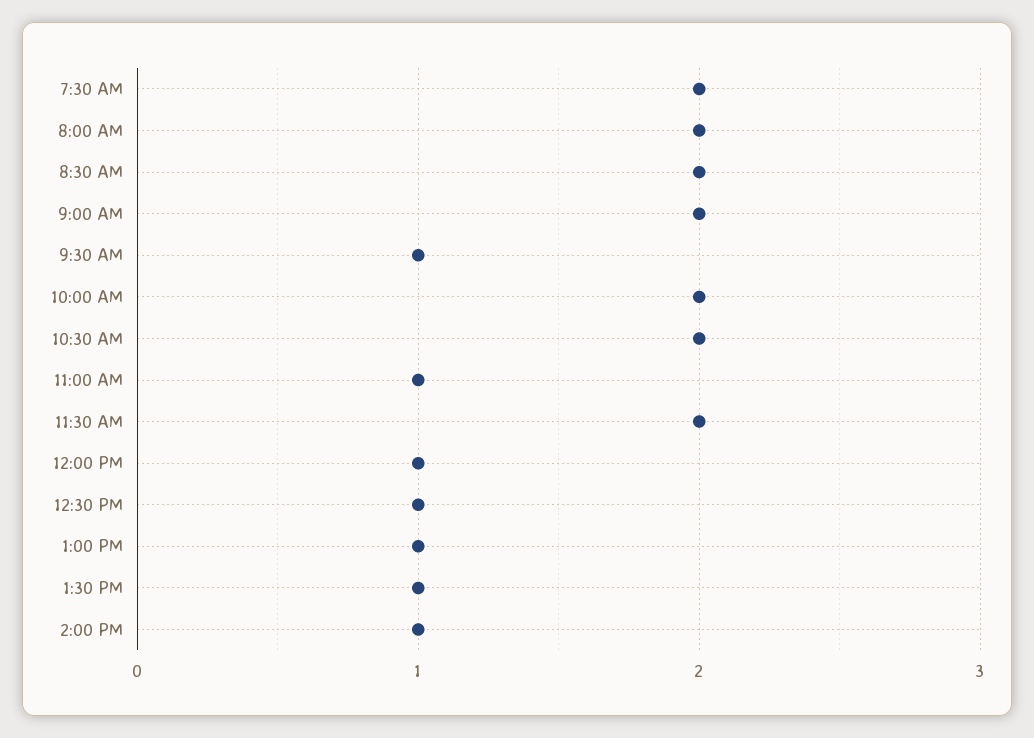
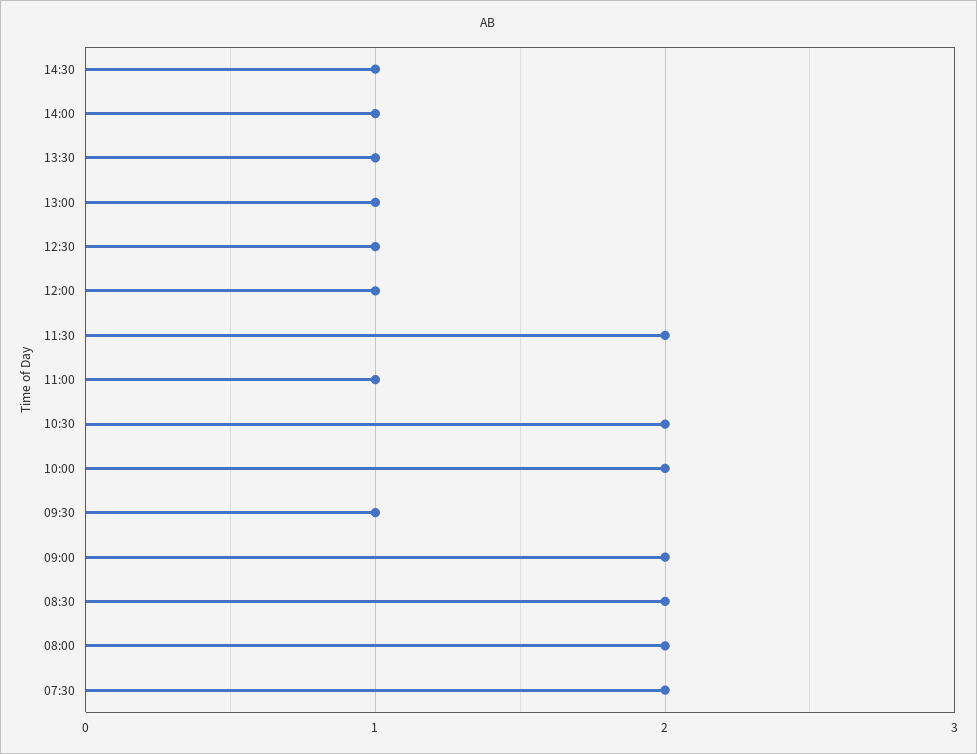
14:30: none -> 1

